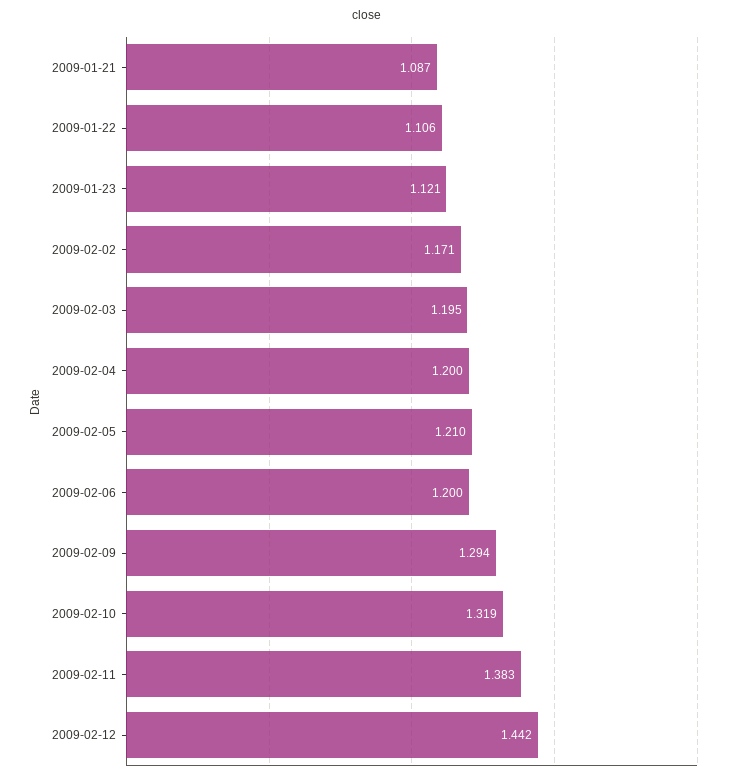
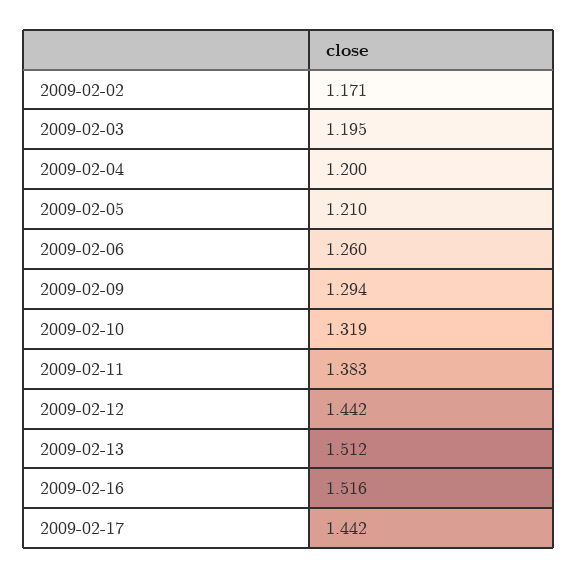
2009-01-21: 1.087 -> none
2009-01-22: 1.106 -> none
2009-01-23: 1.121 -> none
2009-02-06: 1.2 -> 1.26
2009-02-13: none -> 1.512
2009-02-16: none -> 1.516
2009-02-17: none -> 1.442

